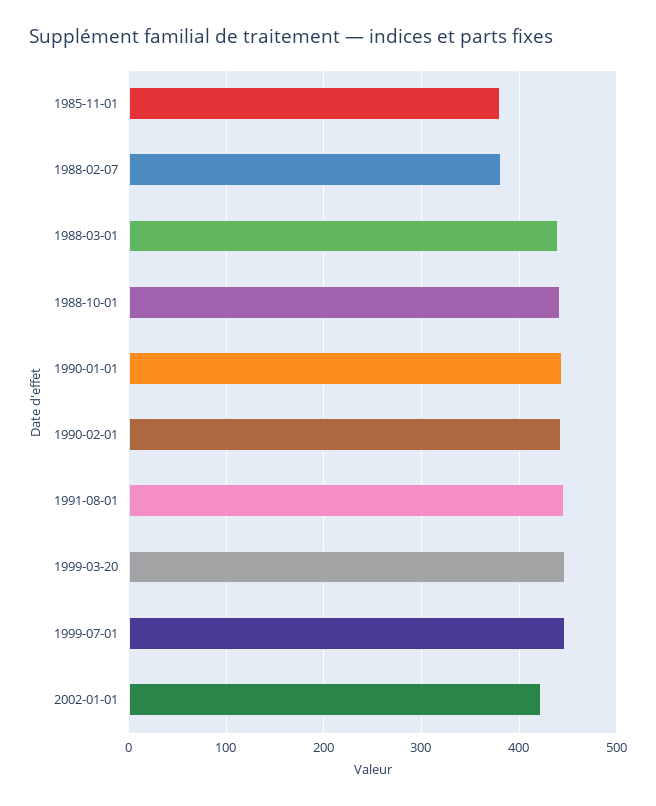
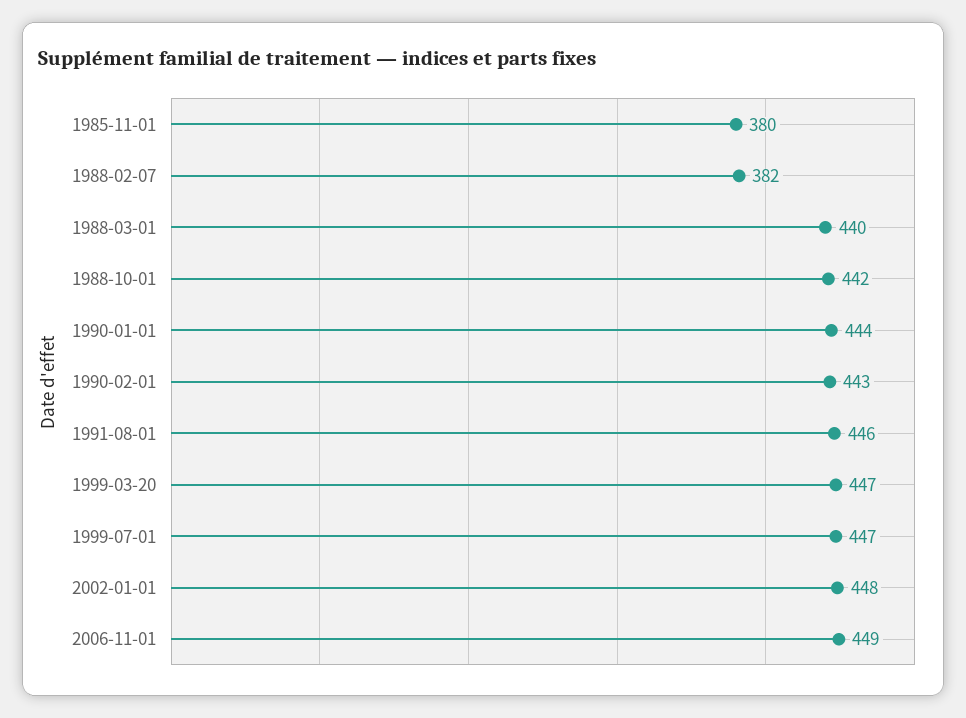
2002-01-01: 420 -> 448
2006-11-01: none -> 449

